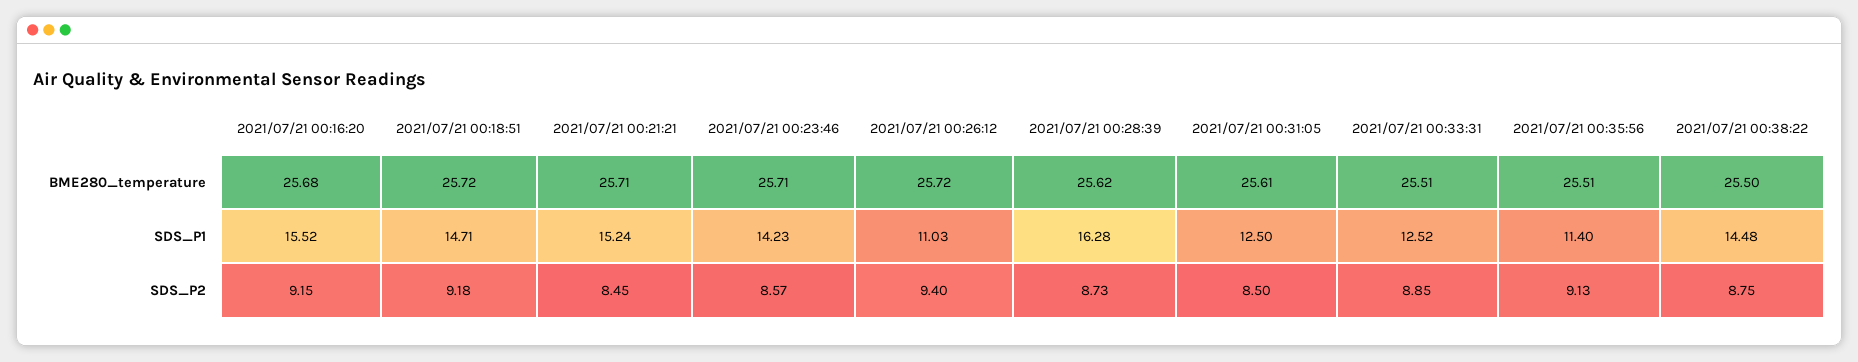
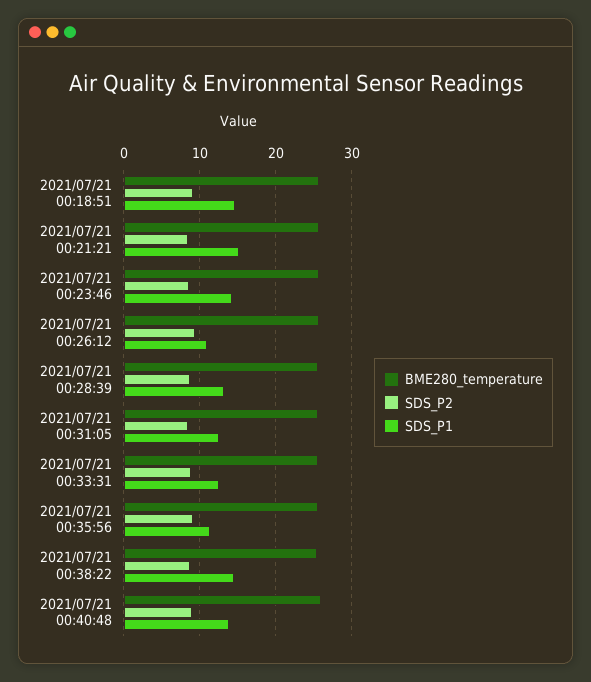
BME280_temperature, 2021/07/21 00:16:20: 25.68 -> none
SDS_P1, 2021/07/21 00:16:20: 15.52 -> none
SDS_P1, 2021/07/21 00:28:39: 16.28 -> 13
SDS_P2, 2021/07/21 00:16:20: 9.15 -> none
BME280_temperature, 2021/07/21 00:40:48: none -> 26
SDS_P2, 2021/07/21 00:40:48: none -> 9
SDS_P1, 2021/07/21 00:40:48: none -> 14

